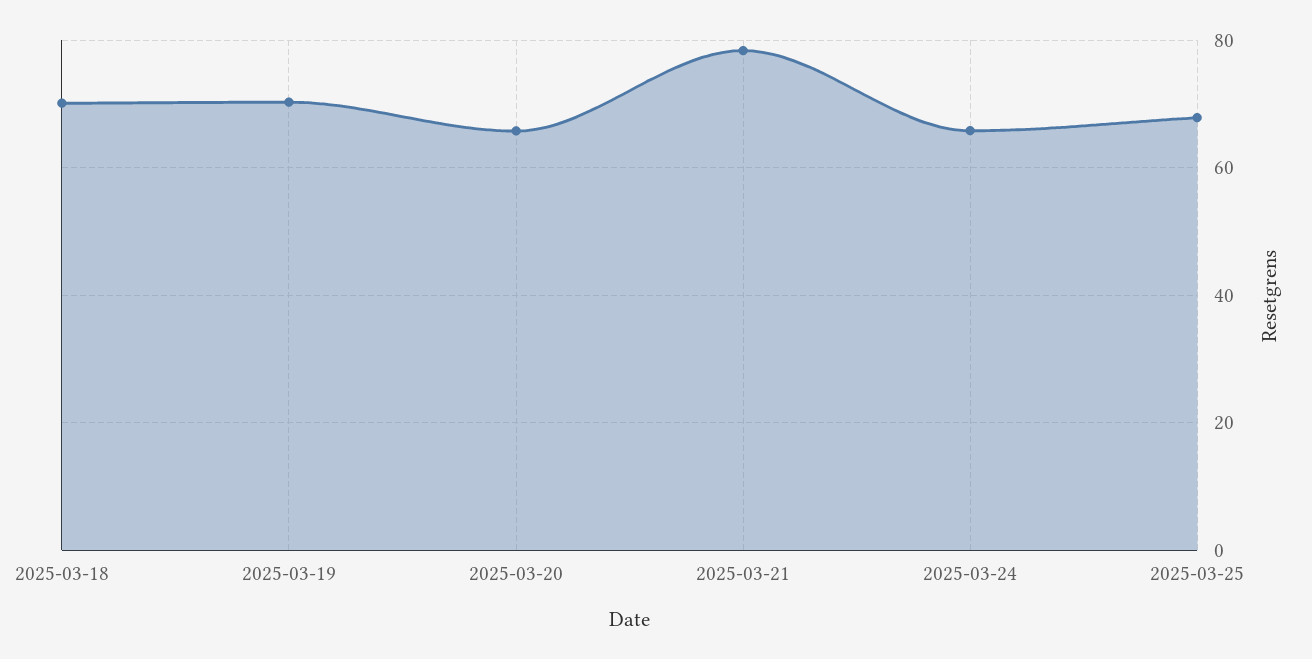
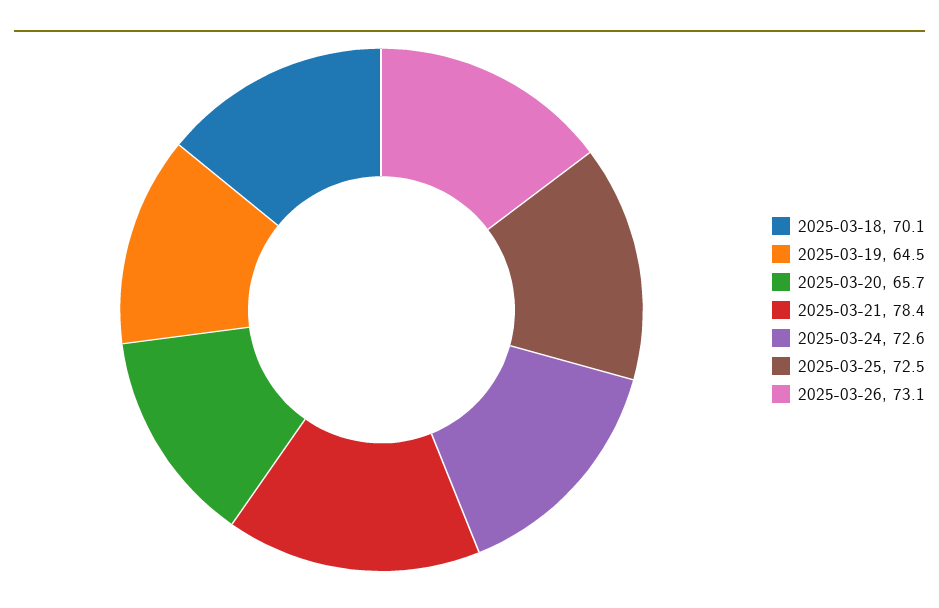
2025-03-19: 70 -> 64.5
2025-03-24: 66 -> 72.6
2025-03-25: 68 -> 72.5
2025-03-26: none -> 73.1

